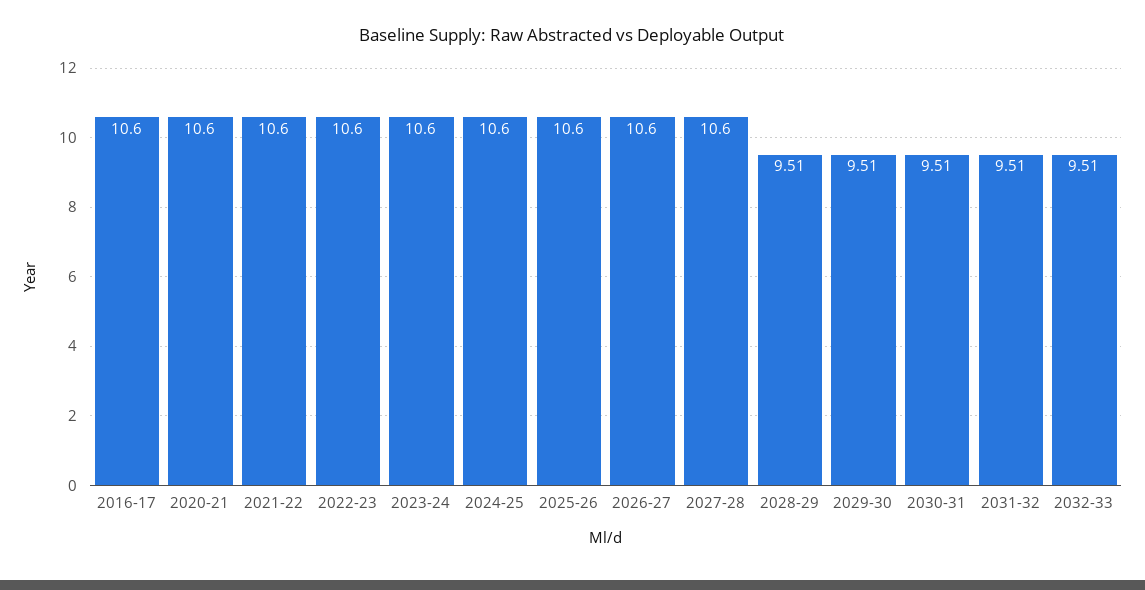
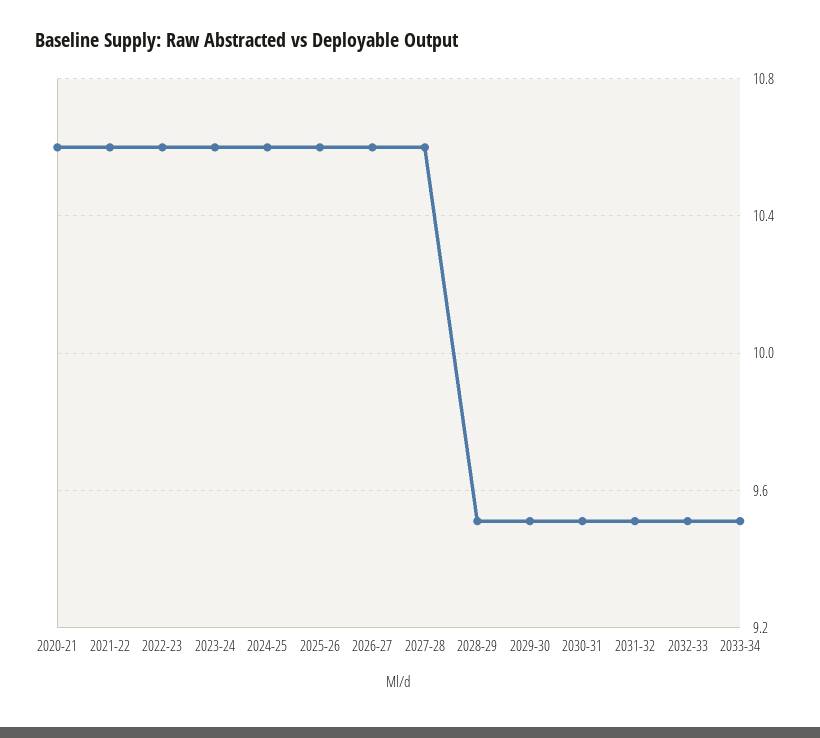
2016-17: 10.6 -> none
2033-34: none -> 9.5

